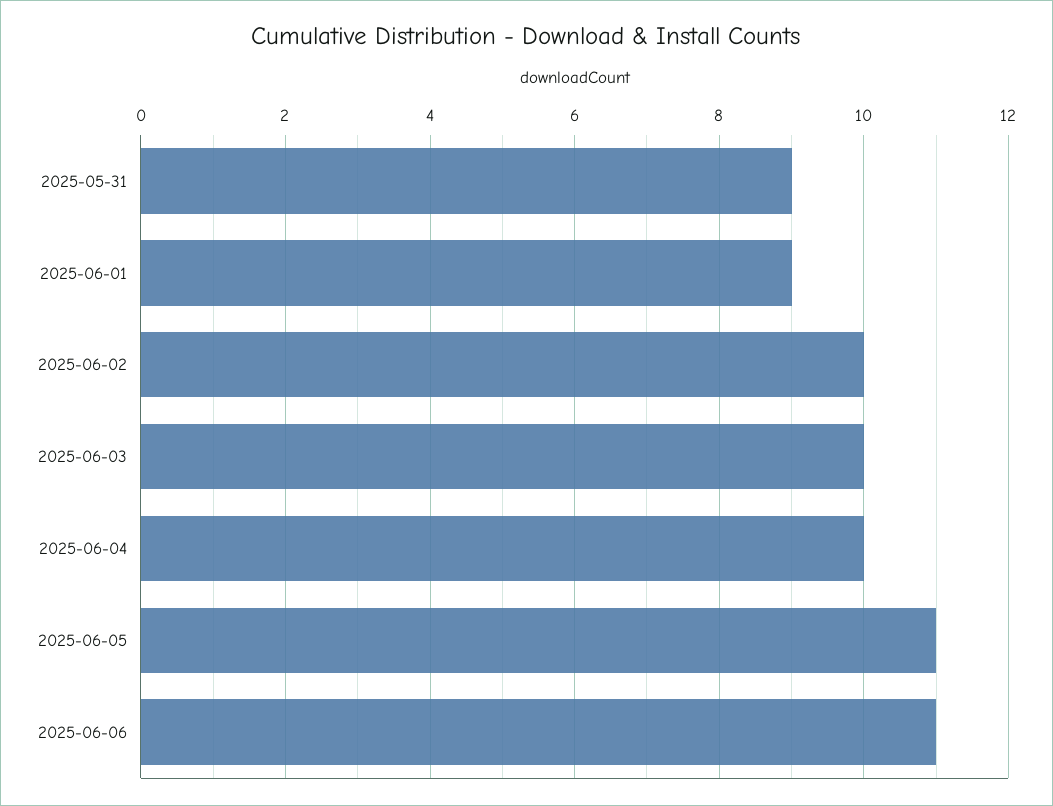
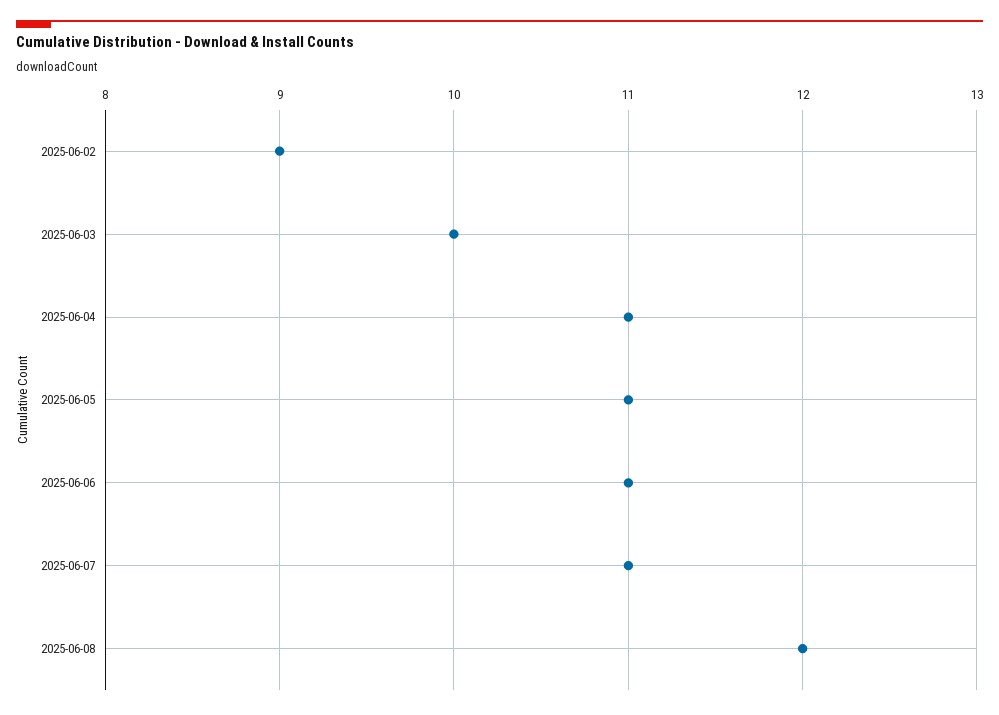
2025-05-31: 9 -> none
2025-06-01: 9 -> none
2025-06-02: 10 -> 9
2025-06-04: 10 -> 11
2025-06-07: none -> 11
2025-06-08: none -> 12

